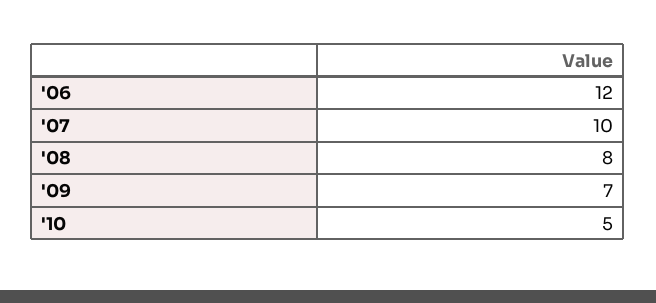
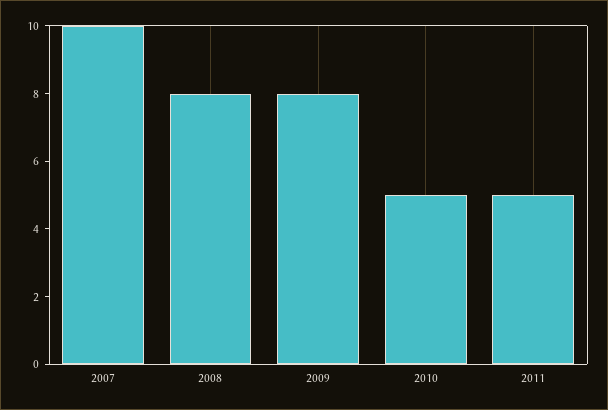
'06: 12 -> none
'09: 7 -> 8
2011: none -> 5

